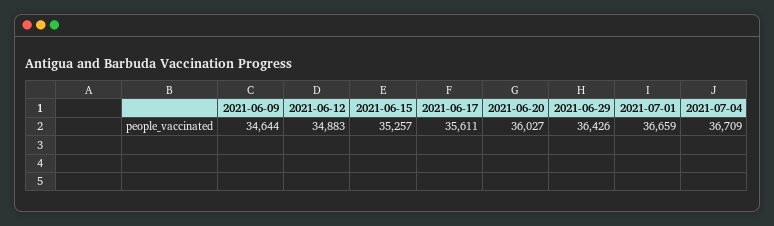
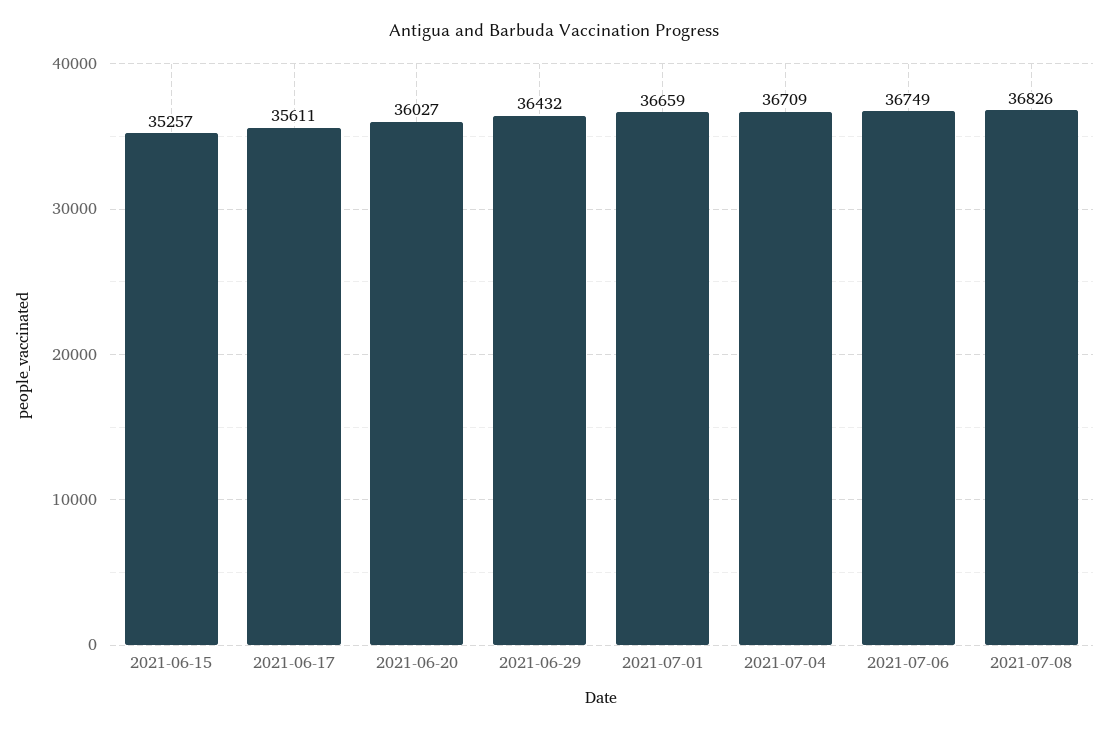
2021-06-09: 34644 -> none
2021-06-12: 34883 -> none
2021-06-29: 36426 -> 36432
2021-07-06: none -> 36749
2021-07-08: none -> 36826

